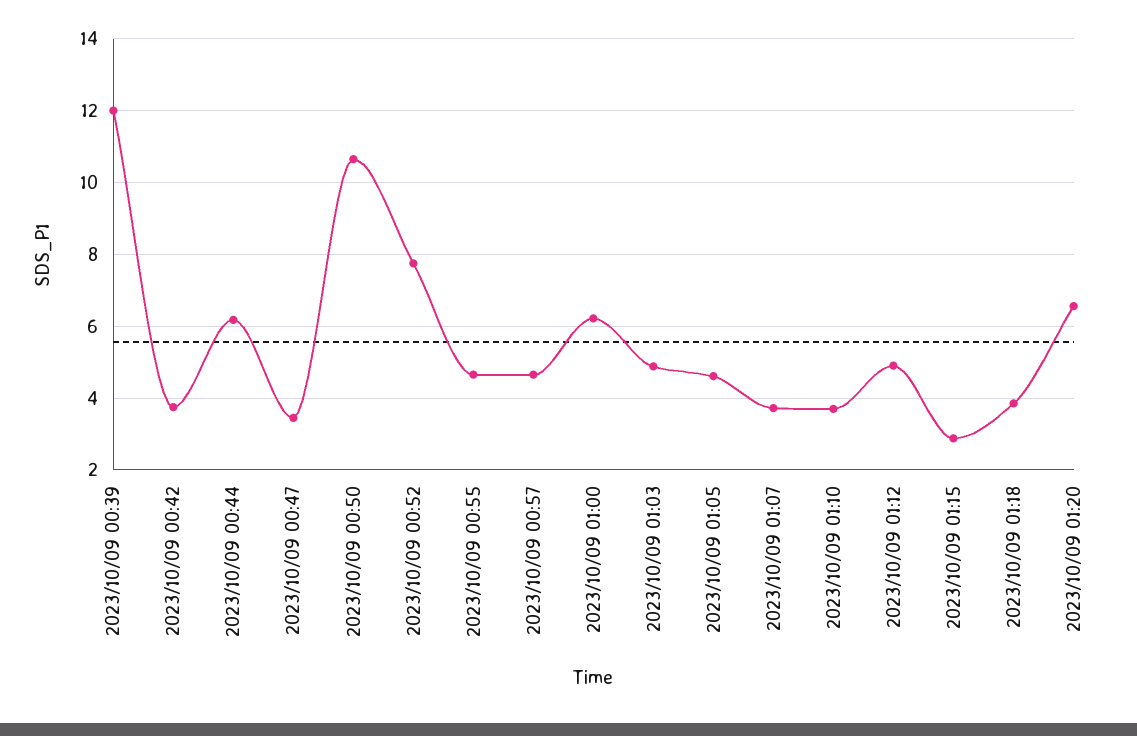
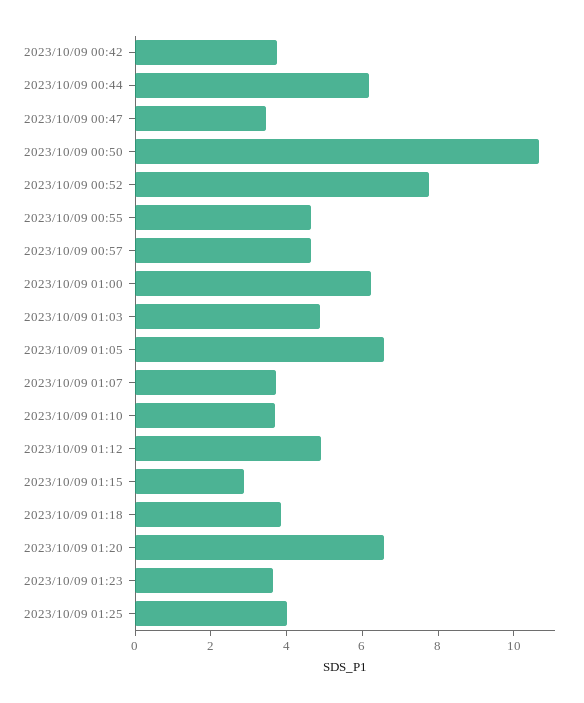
2023/10/09 00:39: 12 -> none
2023/10/09 01:05: 4.6 -> 6.5
2023/10/09 01:23: none -> 3.5
2023/10/09 01:25: none -> 4

